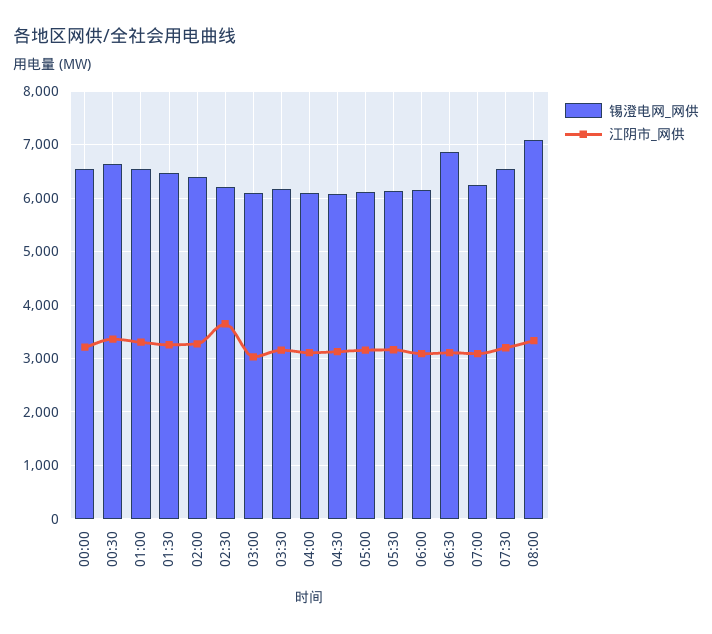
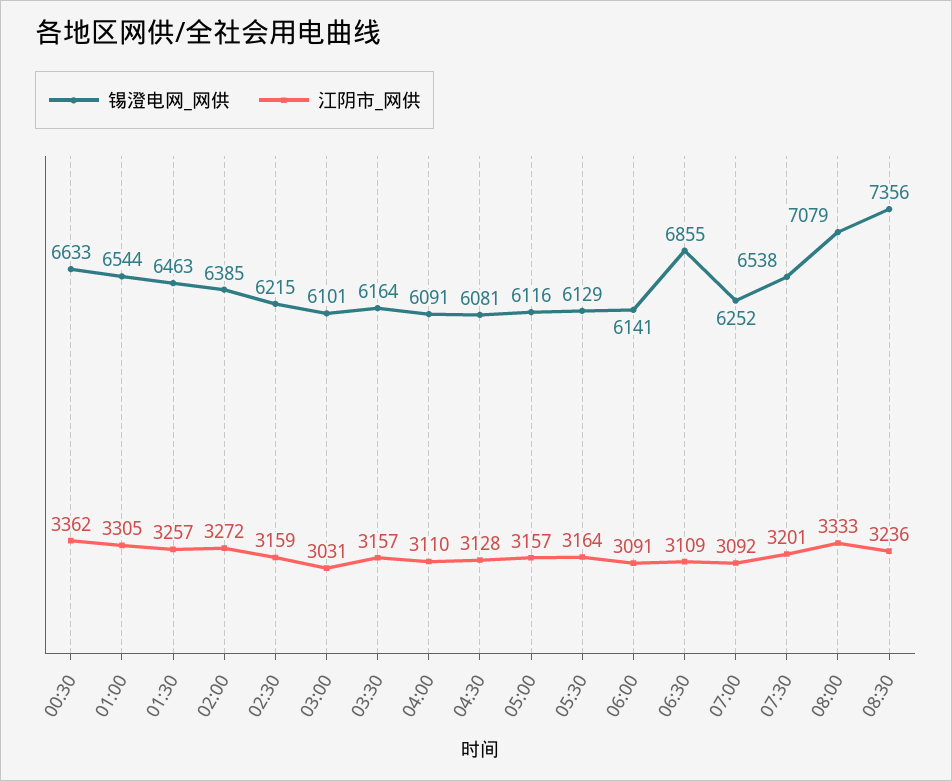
锡澄电网_网供, 00:00: 6600 -> none
江阴市_网供, 00:00: 3200 -> none
江阴市_网供, 02:30: 3600 -> 3159
锡澄电网_网供, 08:30: none -> 7356
江阴市_网供, 08:30: none -> 3236

